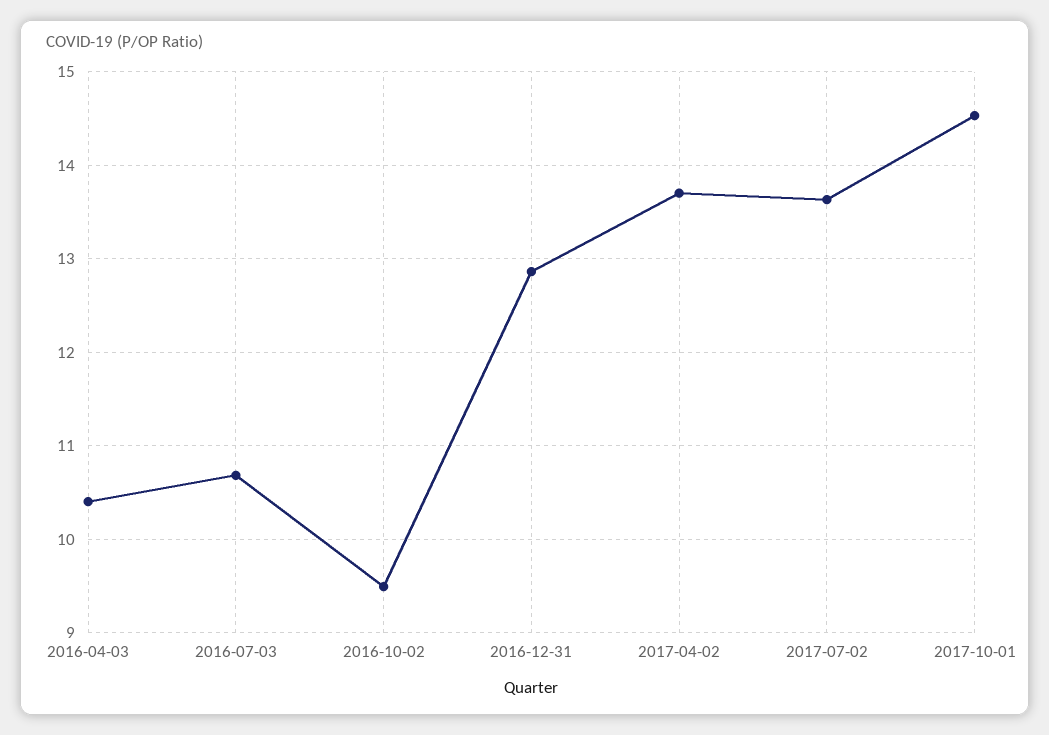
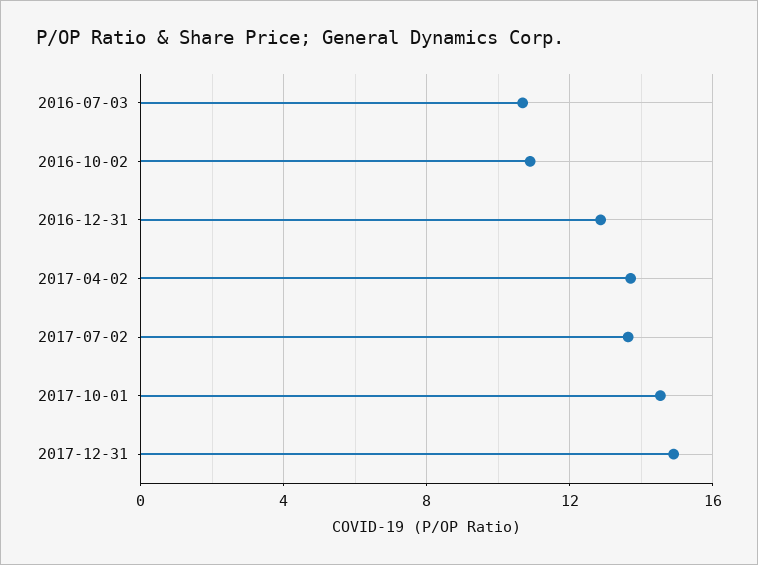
2016-04-03: 10.4 -> none
2016-10-02: 9.5 -> 11
2017-12-31: none -> 15

